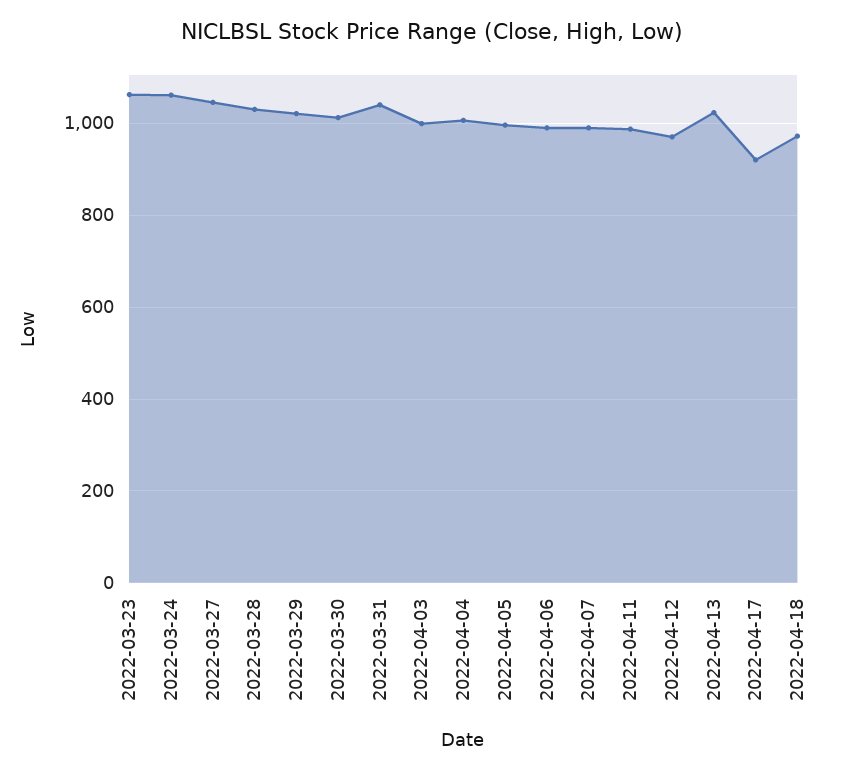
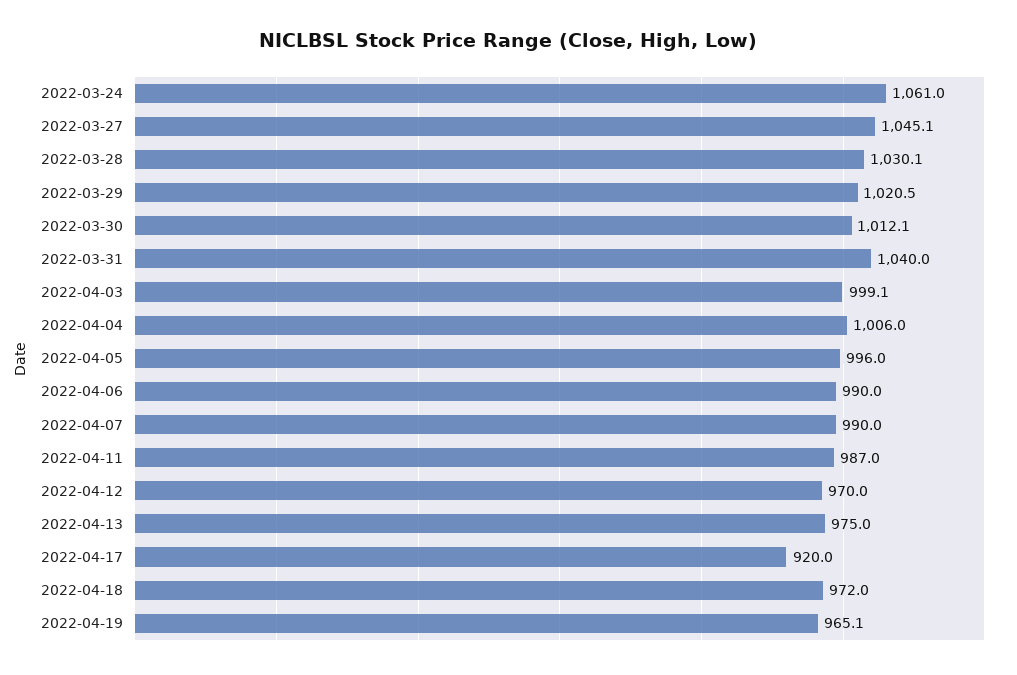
2022-03-23: 1060 -> none
2022-04-13: 1020 -> 975
2022-04-19: none -> 965.1

